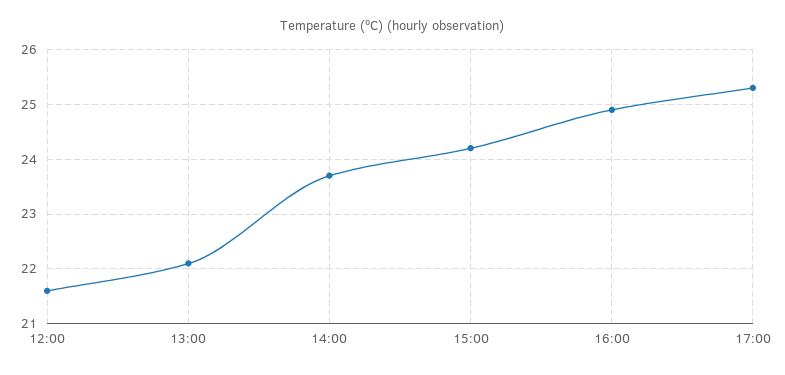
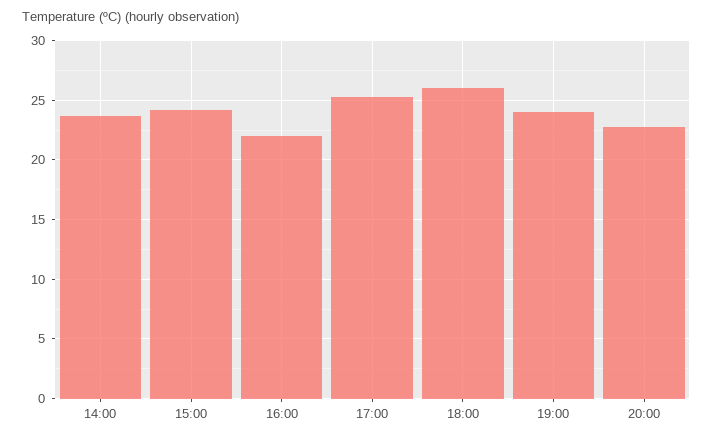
12:00: 21.5 -> none
13:00: 22 -> none
16:00: 25 -> 22
18:00: none -> 26
19:00: none -> 24
20:00: none -> 23

